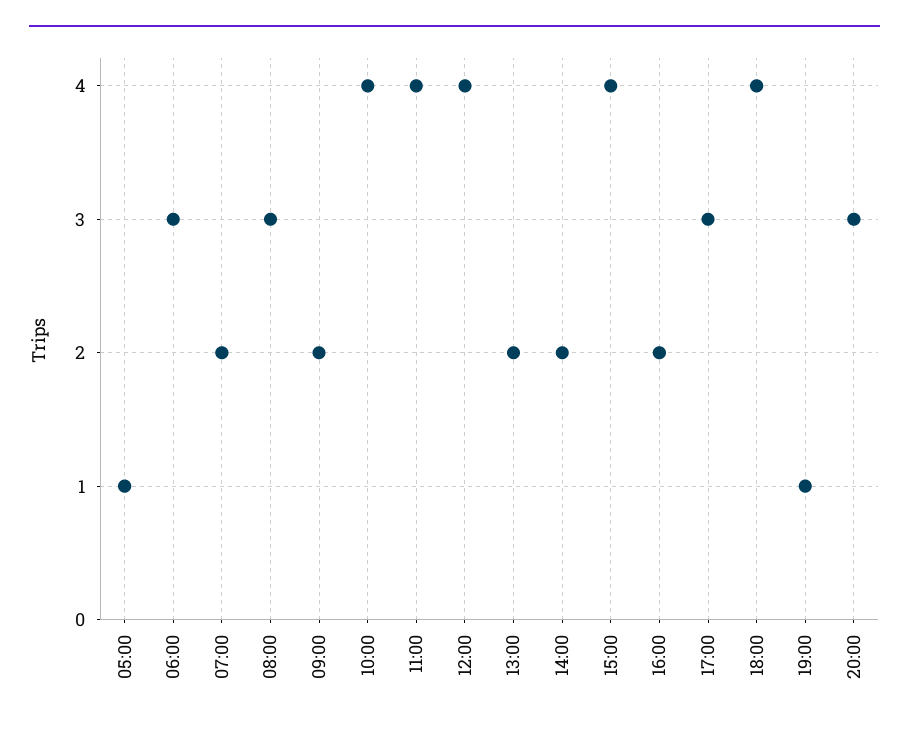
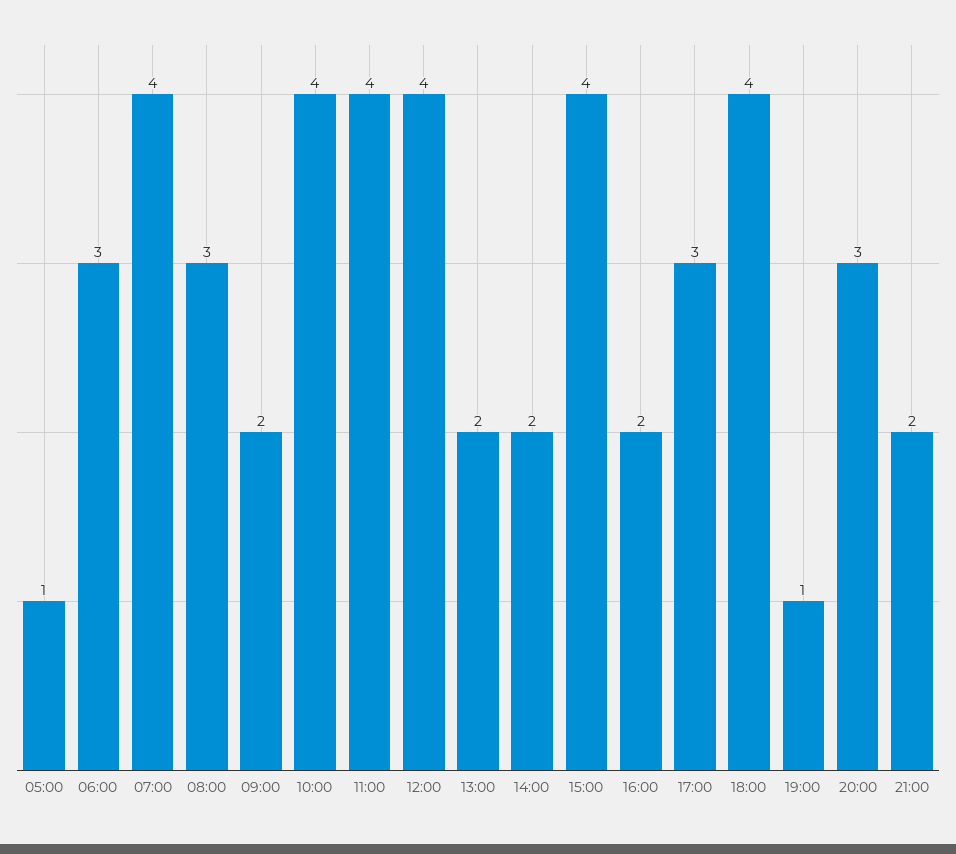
07:00: 2 -> 4
21:00: none -> 2

